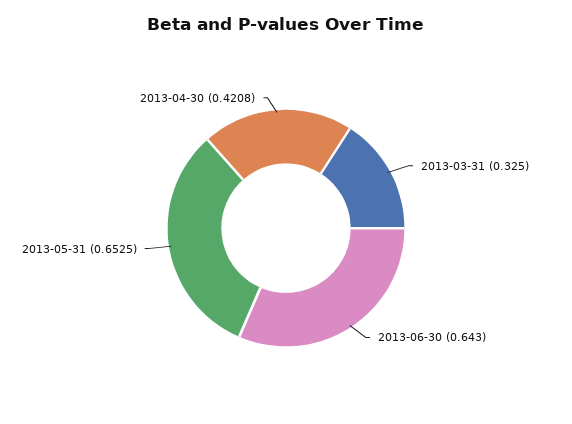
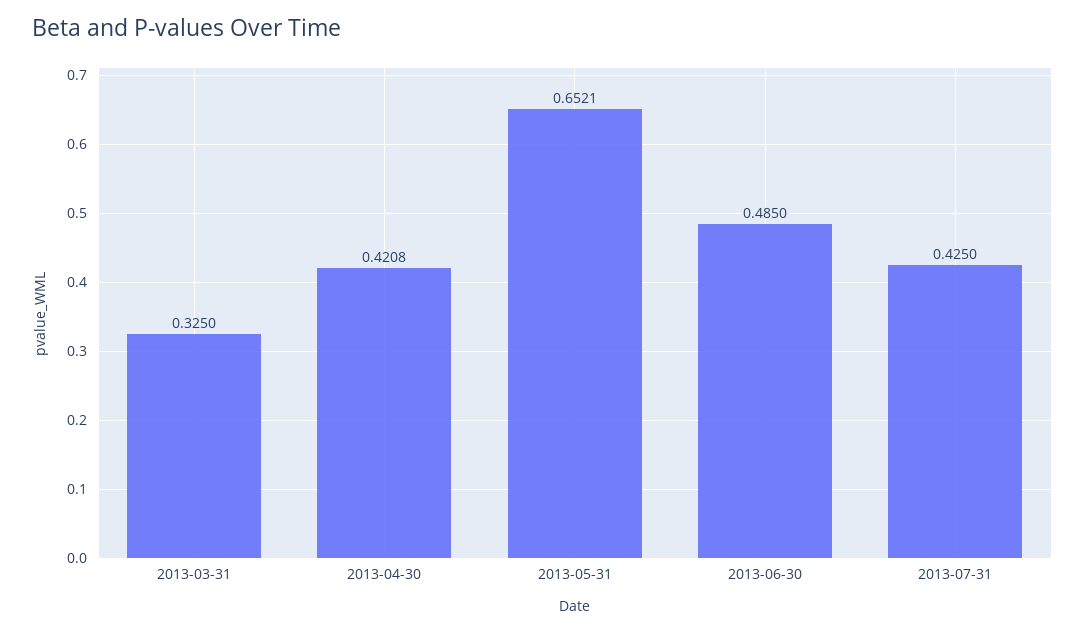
2013-06-30: 0.643 -> 0.485
2013-05-31: 0.6525 -> 0.6521
2013-07-31: none -> 0.425

